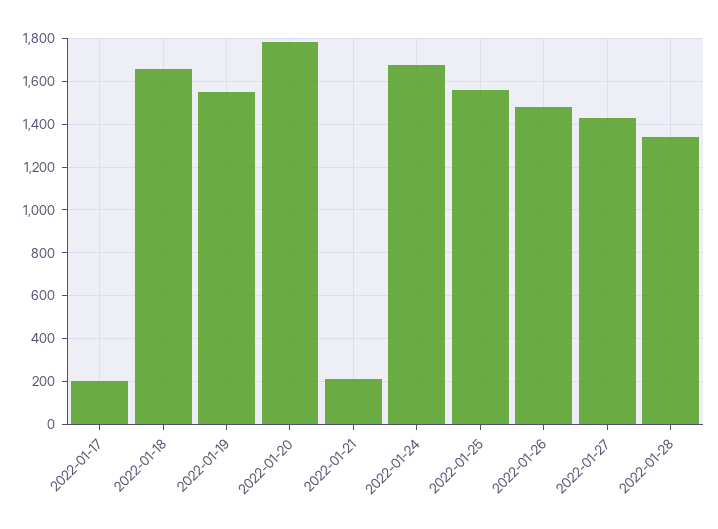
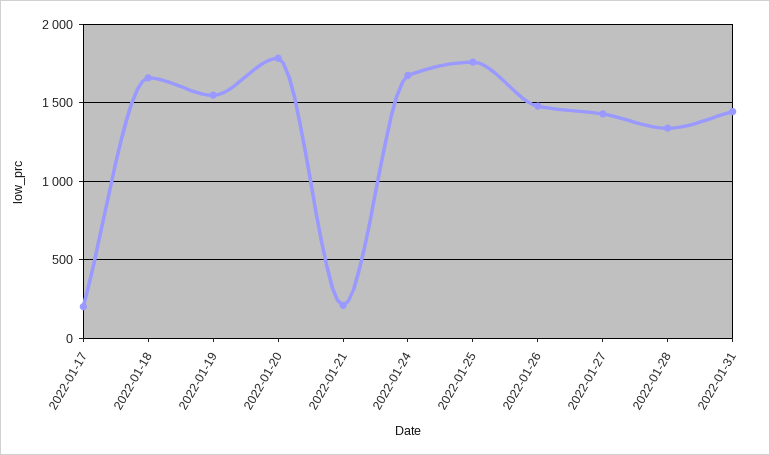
2022-01-25: 1550 -> 1750
2022-01-31: none -> 1450

